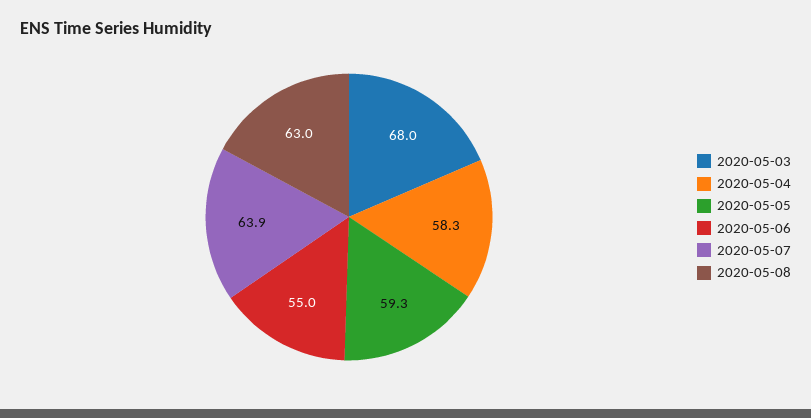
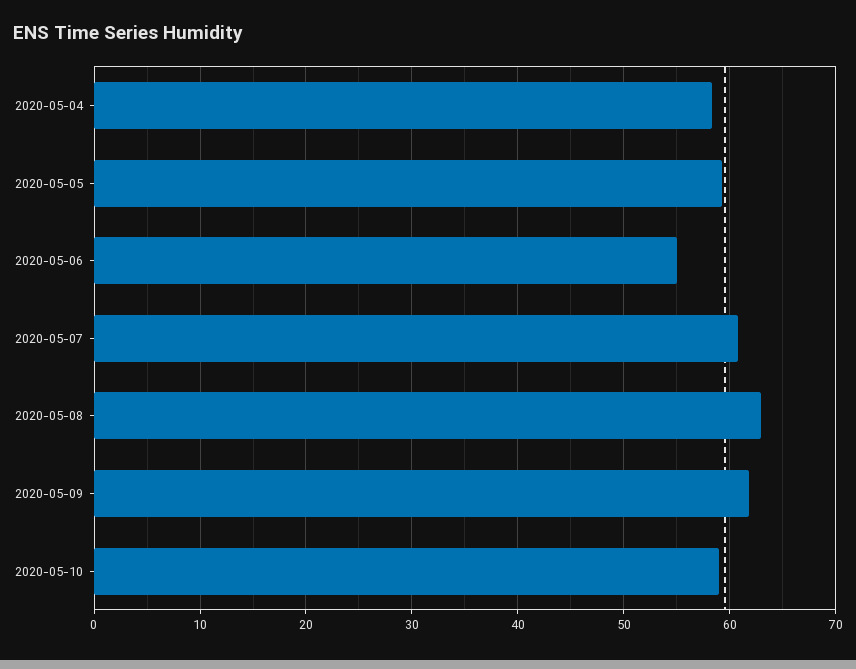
2020-05-03: 68 -> none
2020-05-07: 63.9 -> 61
2020-05-09: none -> 62
2020-05-10: none -> 59

